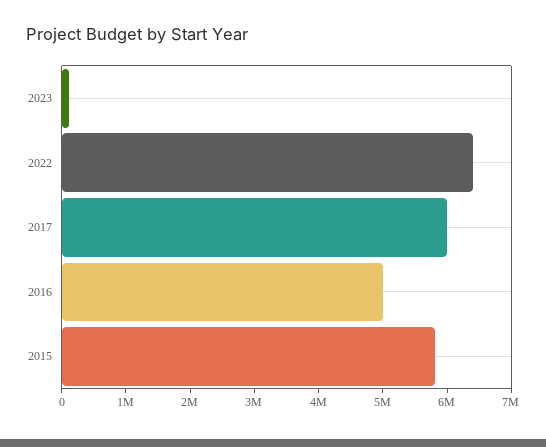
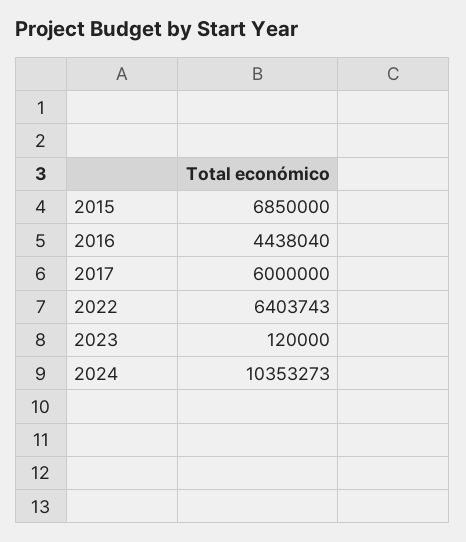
2016: 5000000 -> 4438040
2015: 5800000 -> 6850000
2024: none -> 10353273

